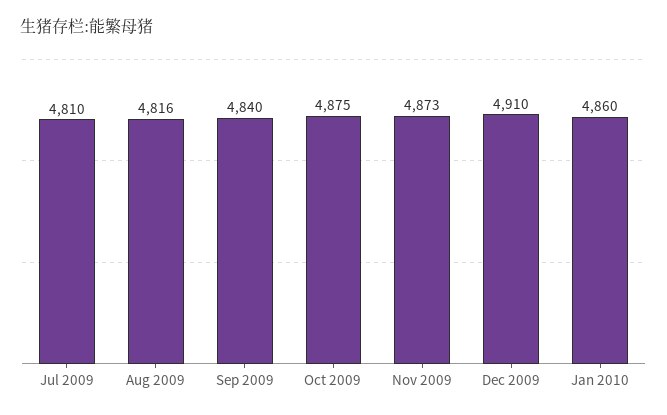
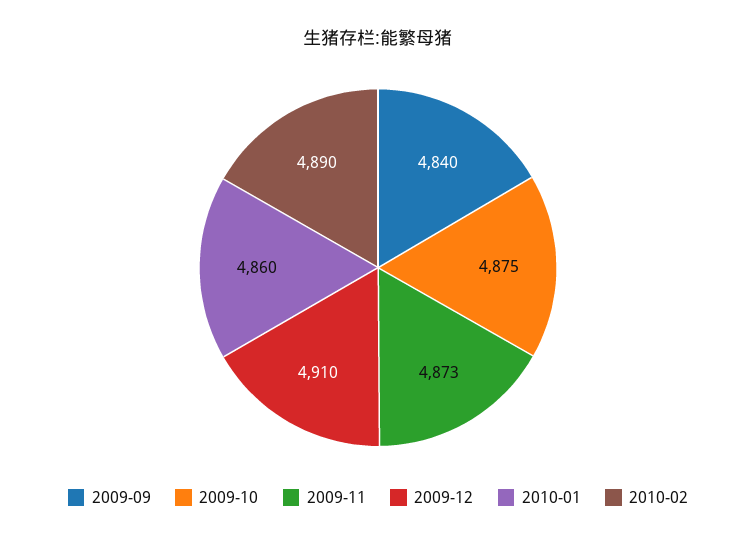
Jul 2009: 4810 -> none
Aug 2009: 4816 -> none
2010-02: none -> 4890

